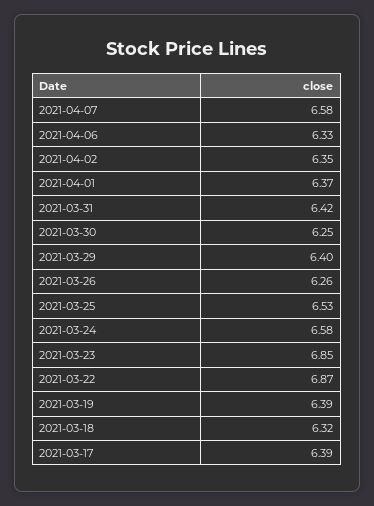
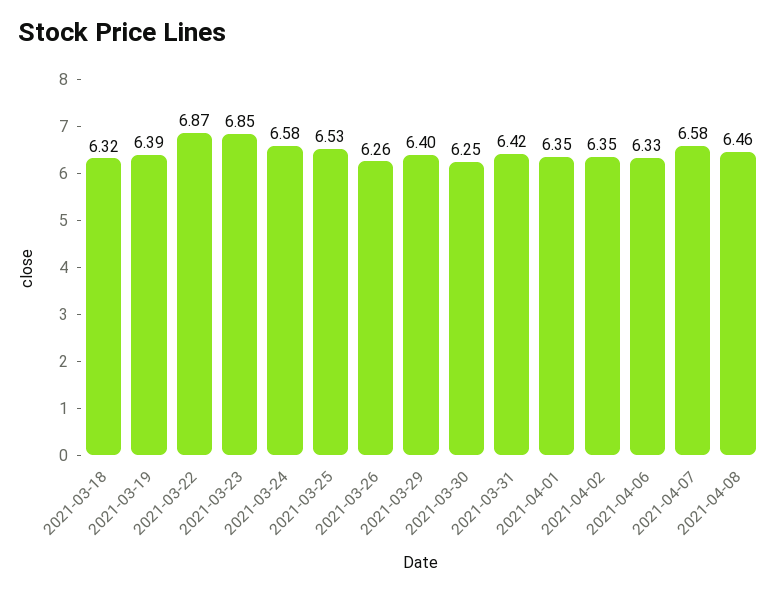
2021-04-01: 6.37 -> 6.35
2021-03-17: 6.39 -> none
2021-04-08: none -> 6.46

